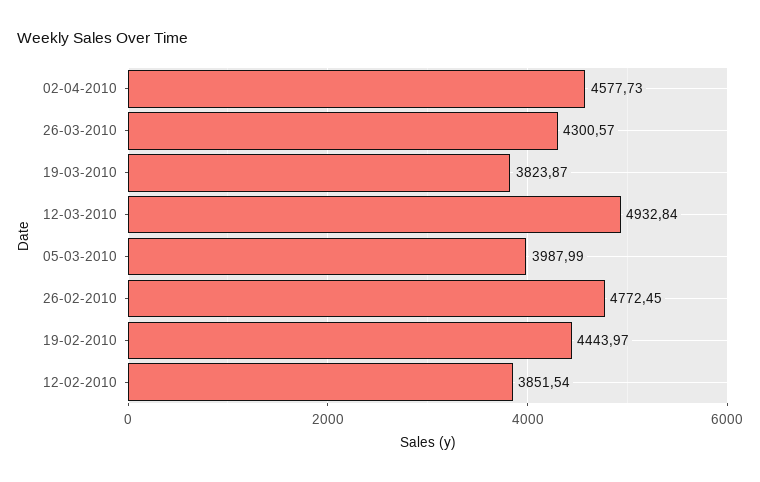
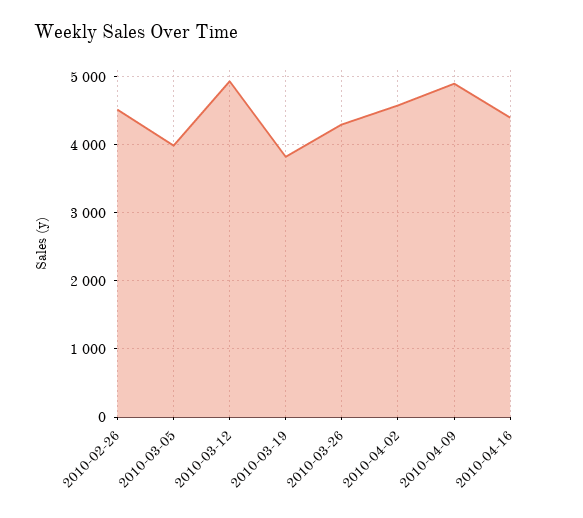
26-02-2010: 4772.45 -> 4500
19-02-2010: 4443.97 -> none
12-02-2010: 3851.54 -> none
2010-04-09: none -> 4900
2010-04-16: none -> 4400

